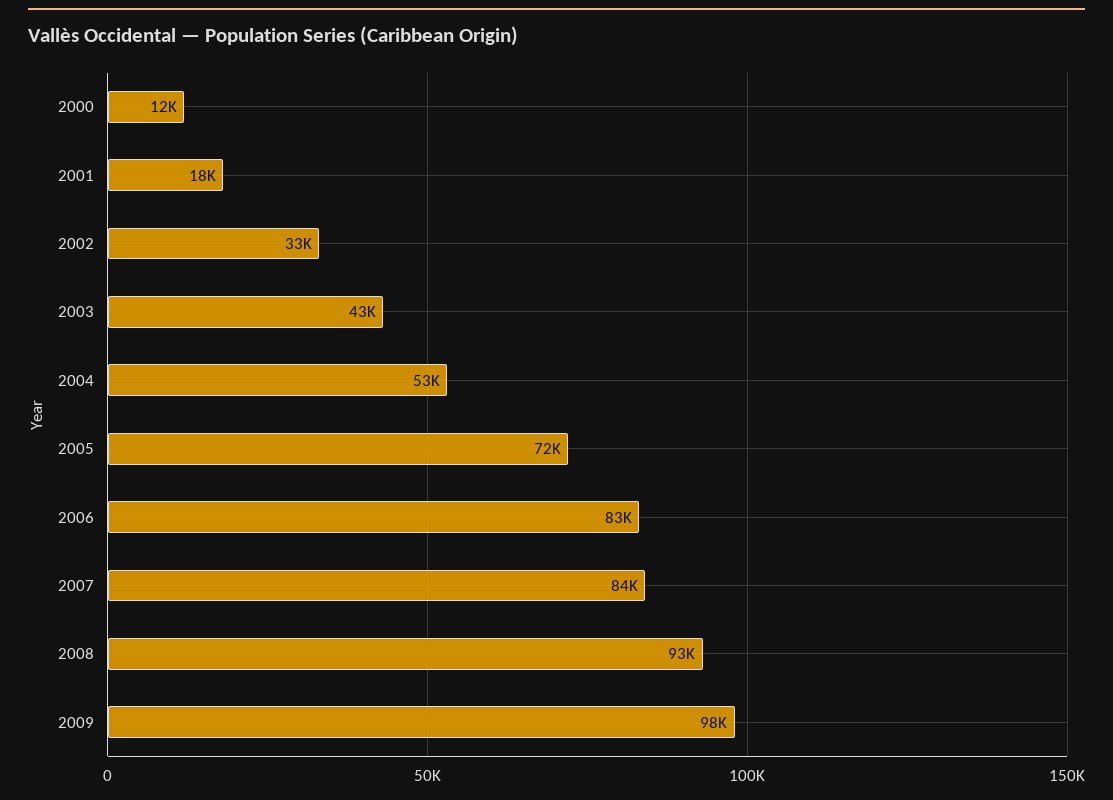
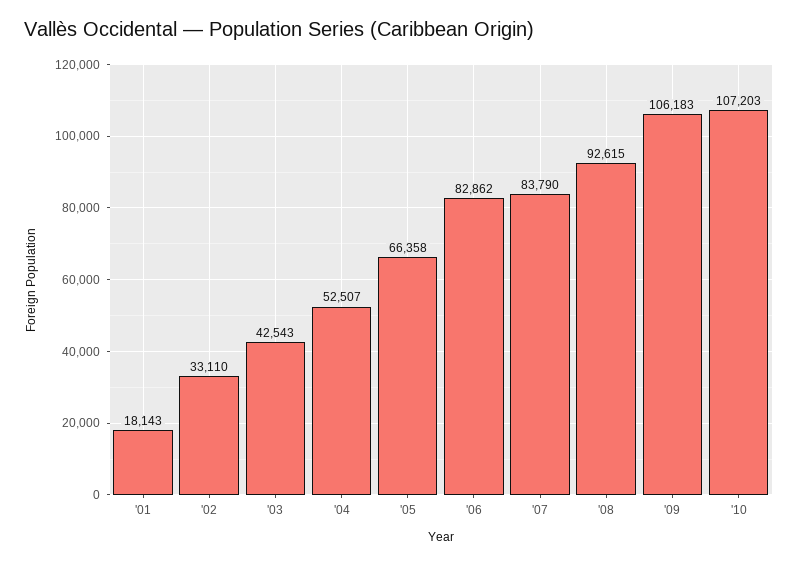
2000: 12000 -> none
2005: 72000 -> 66358
2009: 98000 -> 106183
'10: none -> 107203

